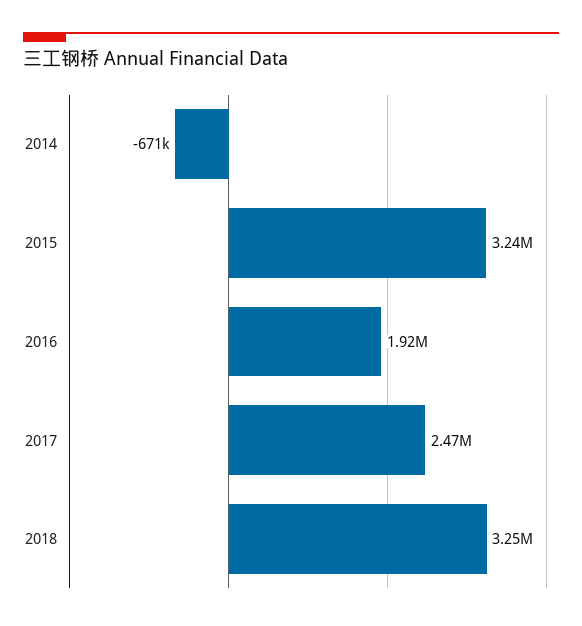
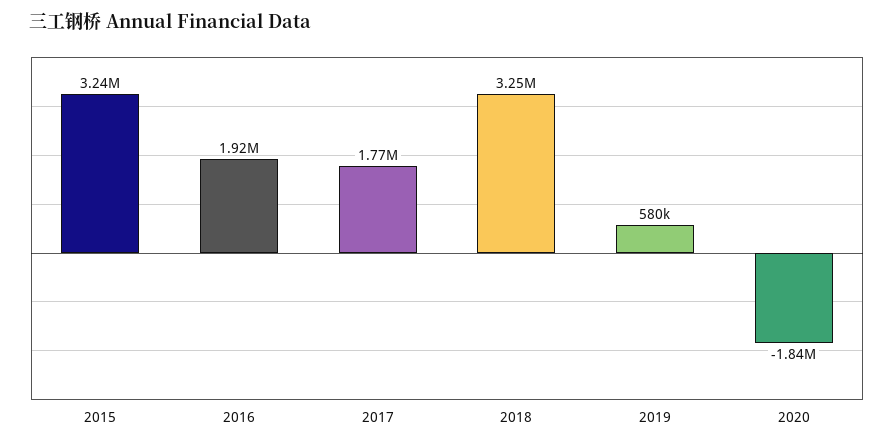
2014: -671000 -> none
2017: 2470000 -> 1770000
2019: none -> 580000
2020: none -> -1840000

